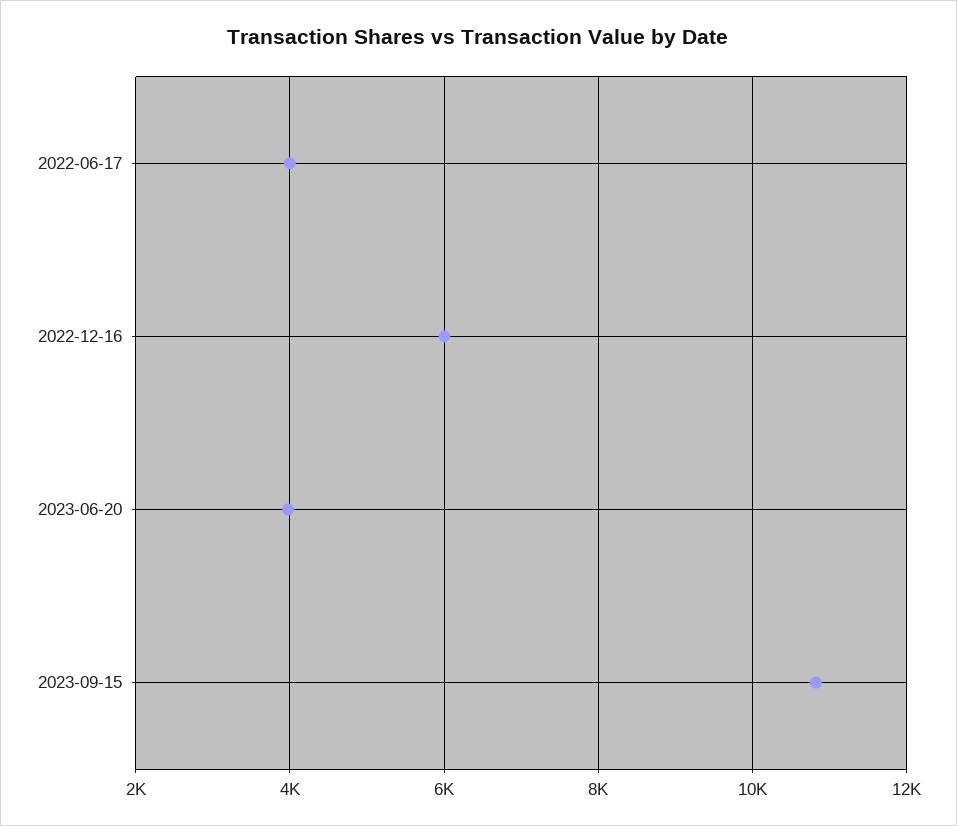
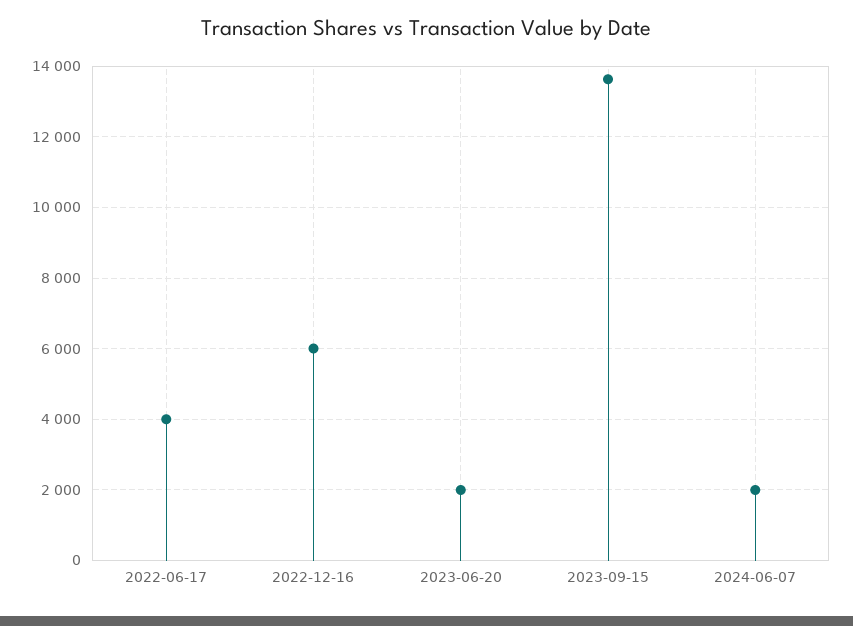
2023-06-20: 4000 -> 2000
2023-09-15: 10800 -> 13600
2024-06-07: none -> 2000

